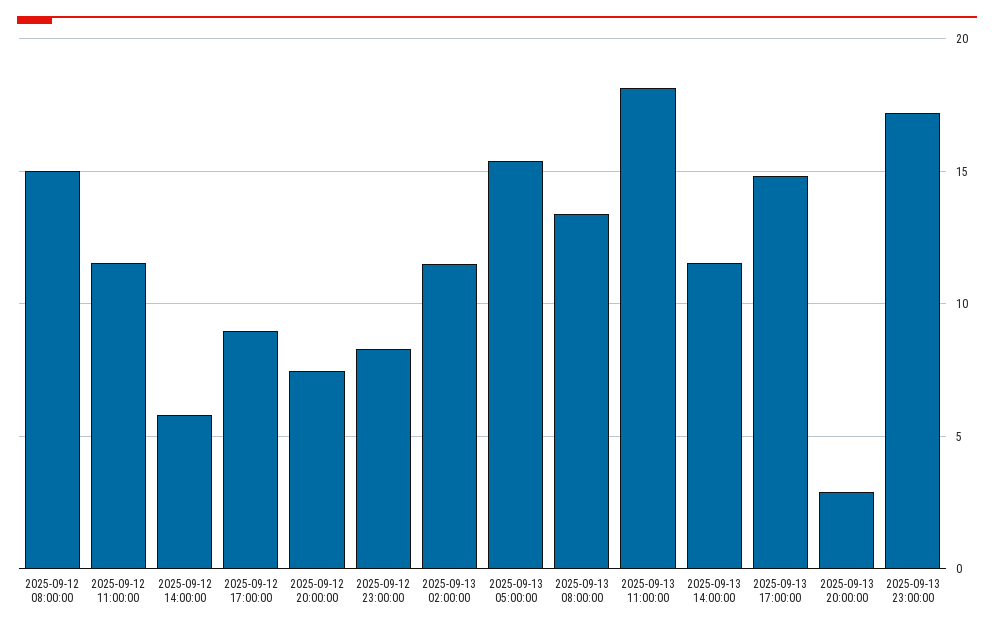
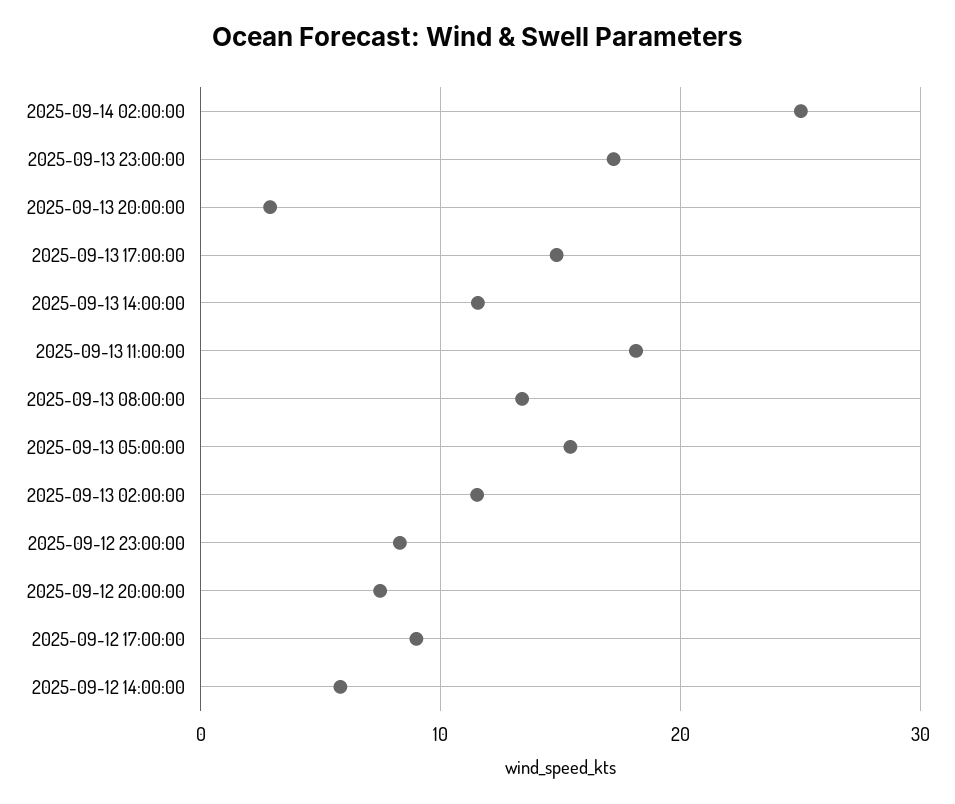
2025-09-12 08:00:00: 15 -> none
2025-09-12 11:00:00: 11.5 -> none
2025-09-14 02:00:00: none -> 25

